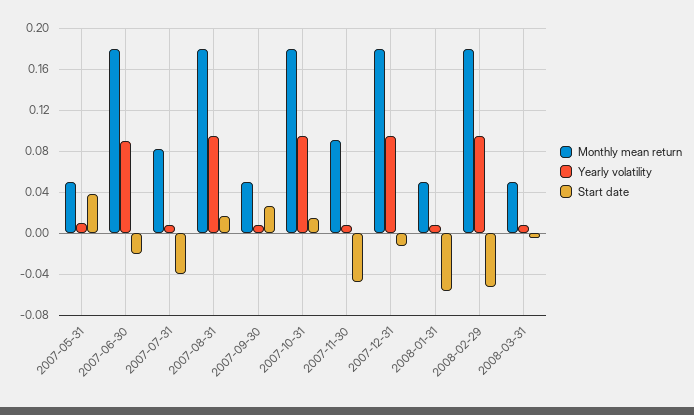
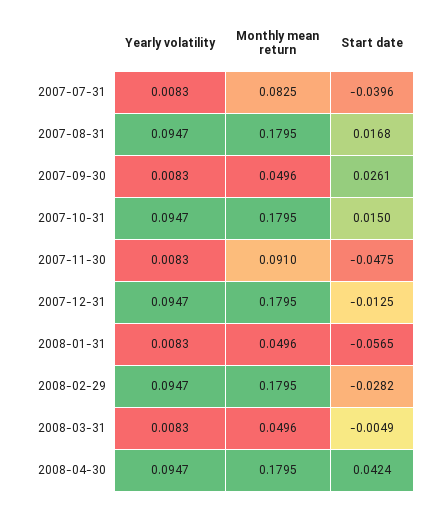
Monthly mean return, 2007-05-31: 0.05 -> none
Yearly volatility, 2007-05-31: 0.01 -> none
Start date, 2007-05-31: 0.04 -> none
Monthly mean return, 2007-06-30: 0.18 -> none
Yearly volatility, 2007-06-30: 0.09 -> none
Start date, 2007-06-30: -0.02 -> none
Start date, 2008-02-29: -0.05 -> -0.0282
Yearly volatility, 2008-04-30: none -> 0.0947
Monthly mean return, 2008-04-30: none -> 0.1795
Start date, 2008-04-30: none -> 0.0424

